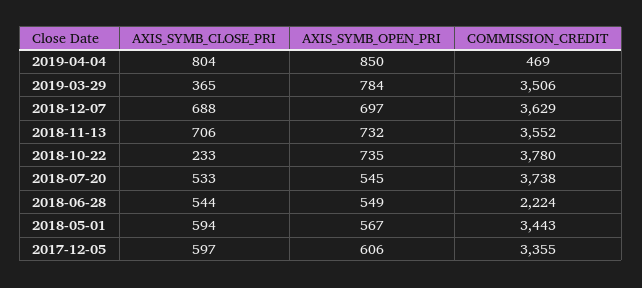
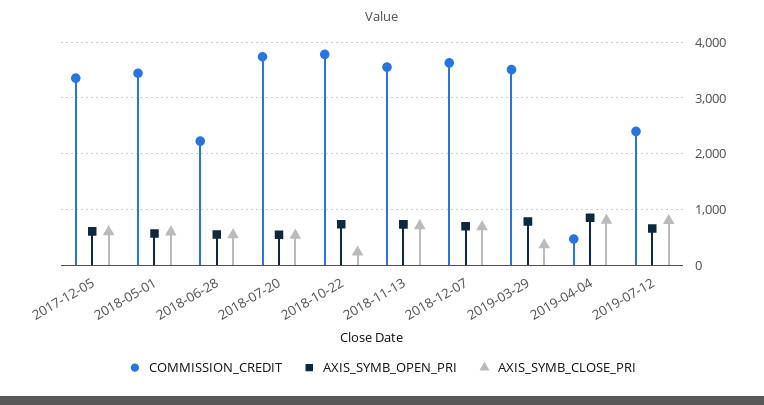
COMMISSION_CREDIT, 2019-07-12: none -> 2400
AXIS_SYMB_OPEN_PRI, 2019-07-12: none -> 600
AXIS_SYMB_CLOSE_PRI, 2019-07-12: none -> 800

